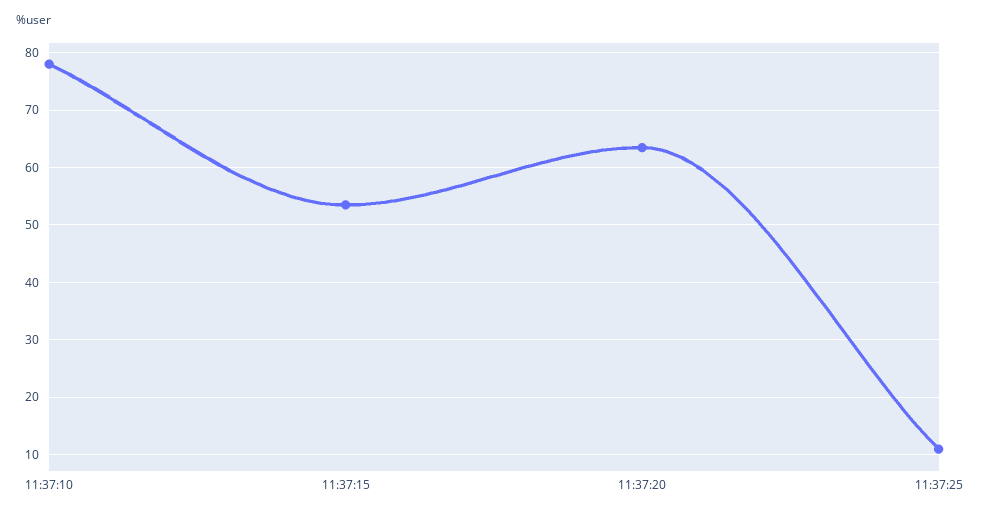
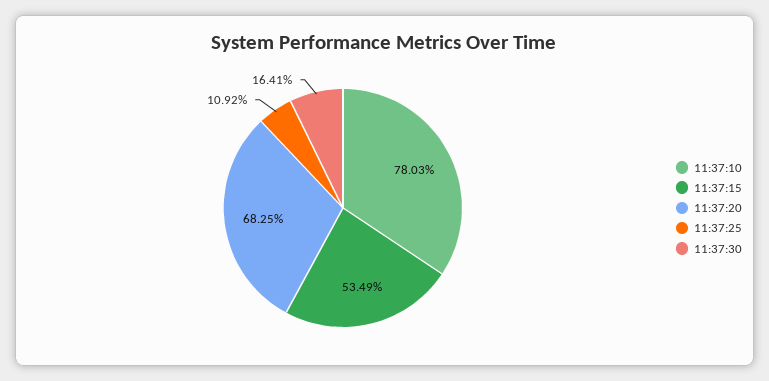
11:37:20: 64 -> 68.25
11:37:30: none -> 16.41

